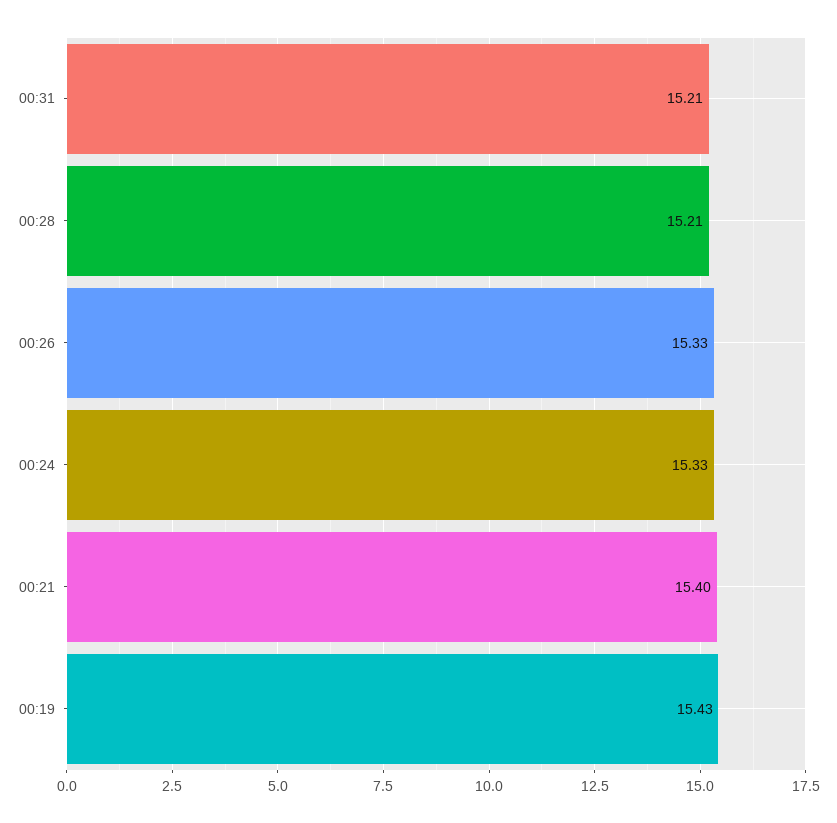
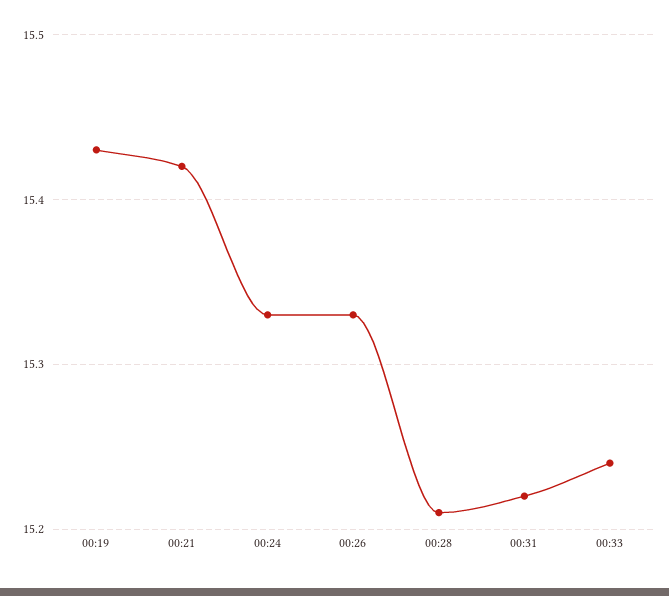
00:31: 15.21 -> 15.22
00:21: 15.4 -> 15.42
00:33: none -> 15.24

